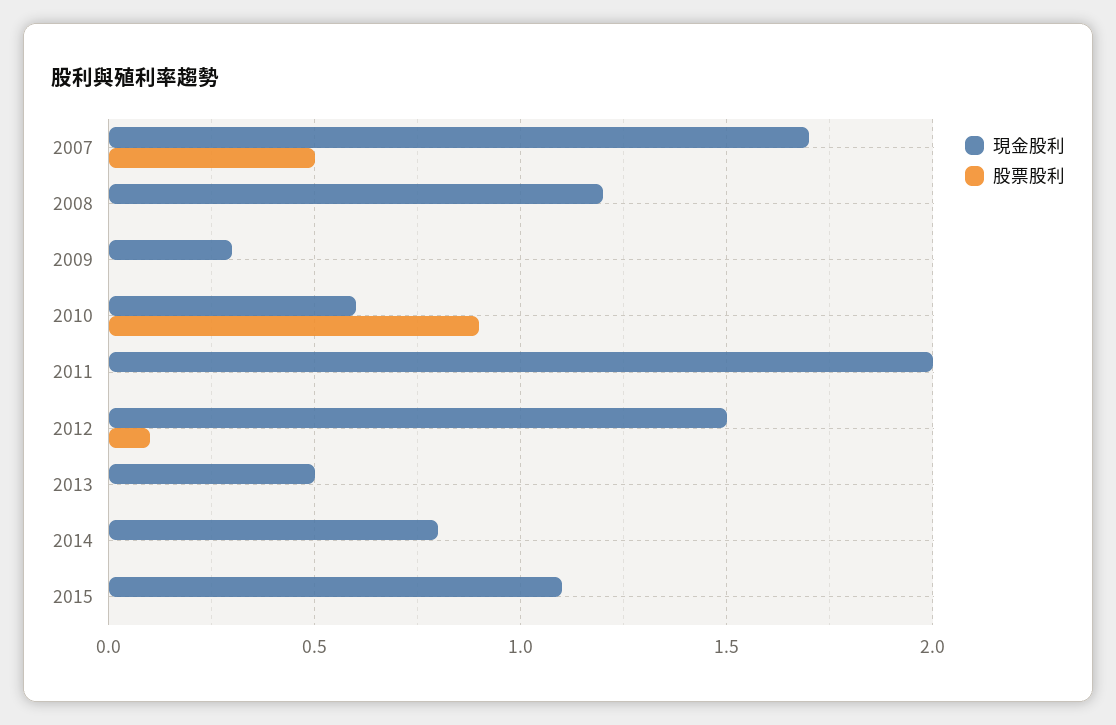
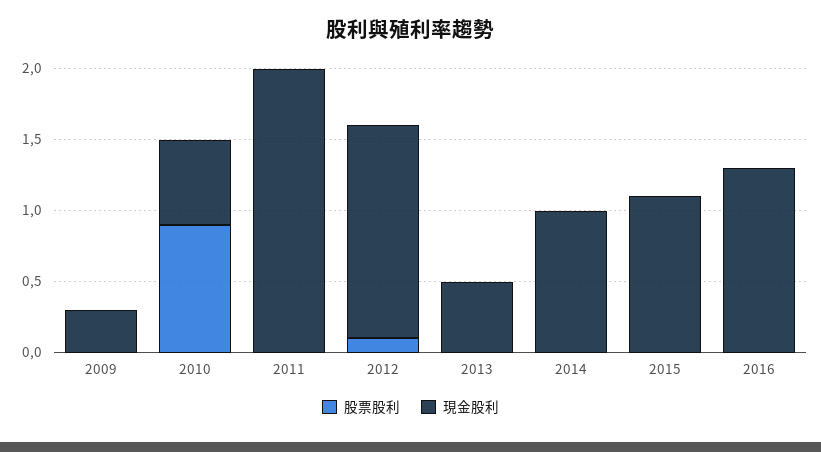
現金股利, 2007: 1.7 -> none
股票股利, 2007: 0.5 -> none
現金股利, 2008: 1.2 -> none
股票股利, 2008: 0 -> none
現金股利, 2014: 0.8 -> 1
股票股利, 2016: none -> 0
現金股利, 2016: none -> 1.3

